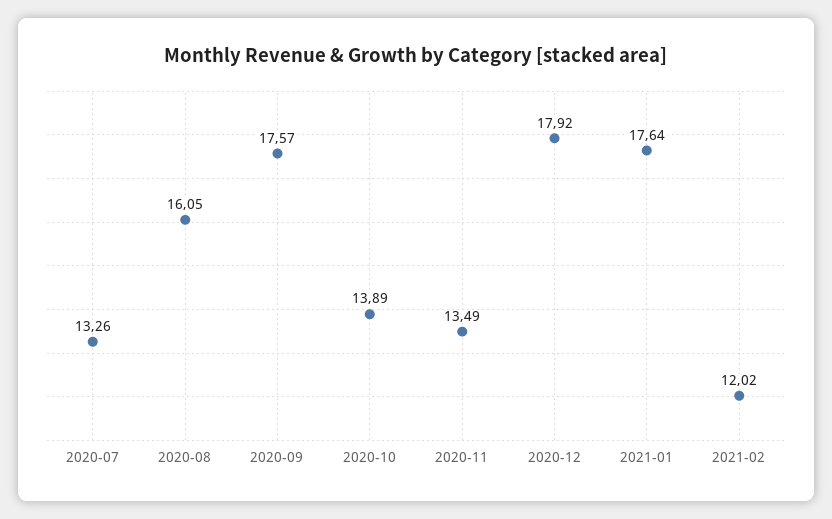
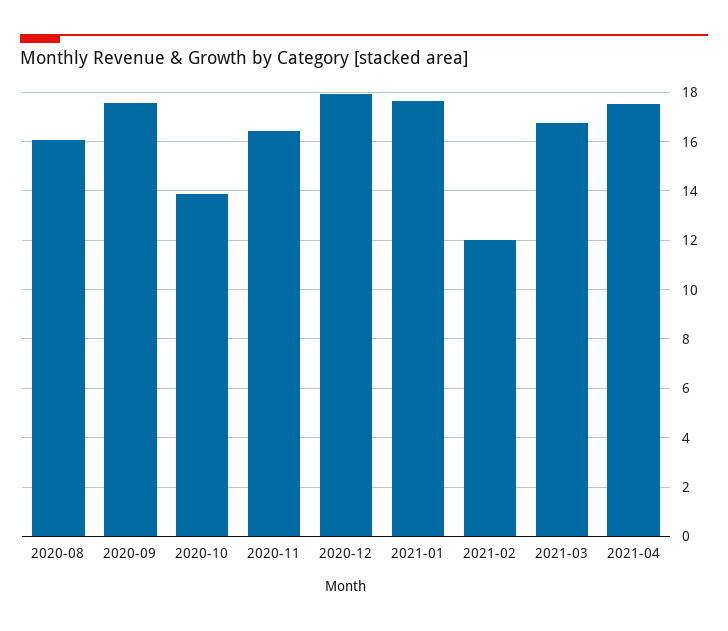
2020-07: 13.26 -> none
2020-11: 13.49 -> 16.5
2021-03: none -> 16.75
2021-04: none -> 17.5

